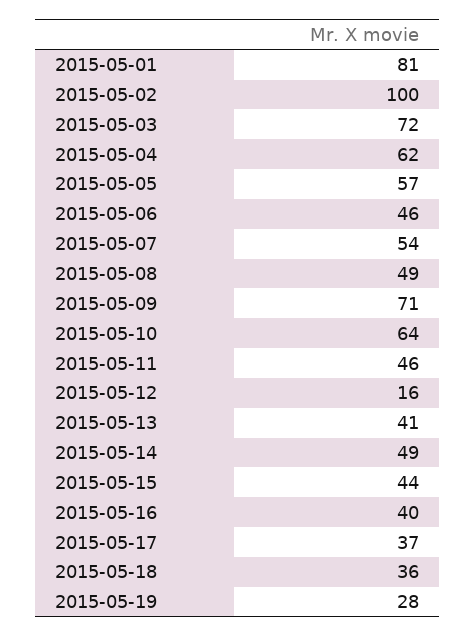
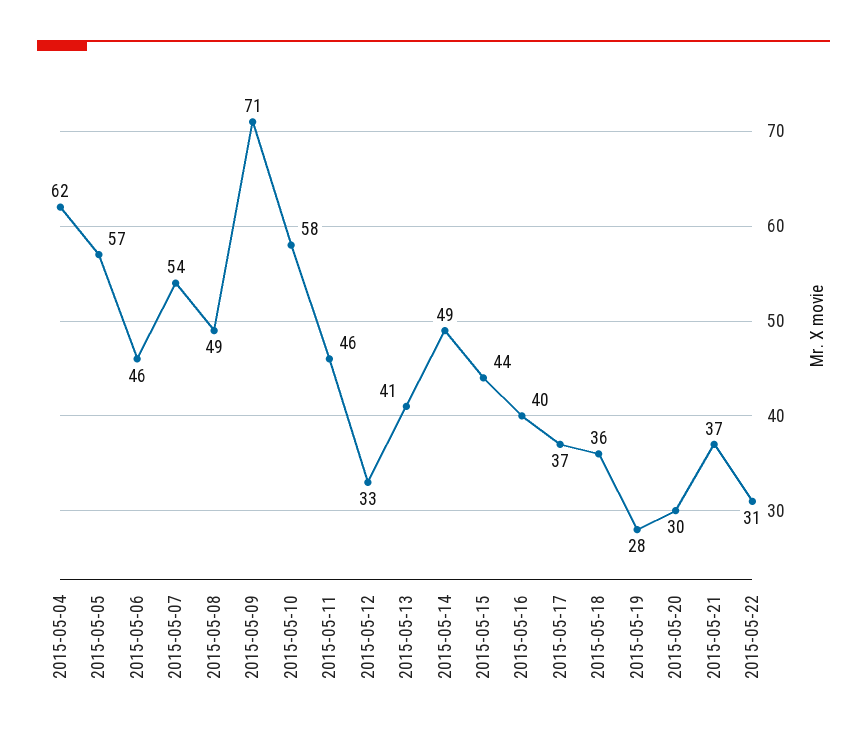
2015-05-01: 81 -> none
2015-05-02: 100 -> none
2015-05-03: 72 -> none
2015-05-10: 64 -> 58
2015-05-12: 16 -> 33
2015-05-20: none -> 30
2015-05-21: none -> 37
2015-05-22: none -> 31

